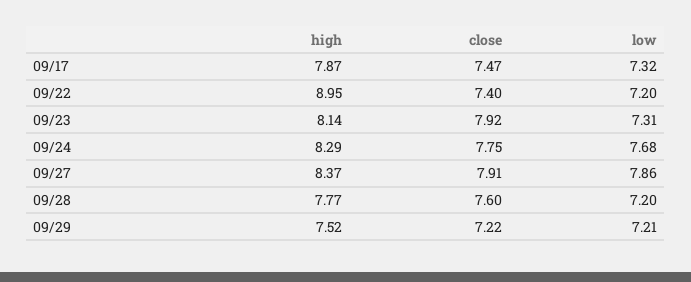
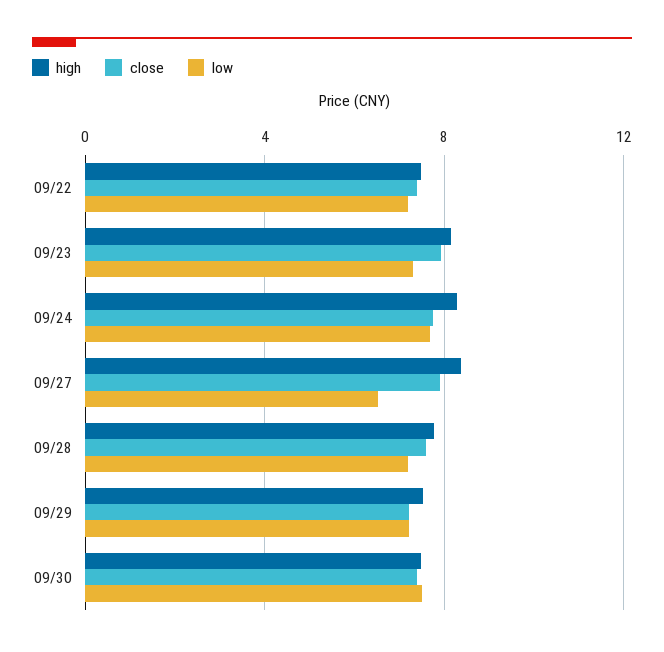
high, 09/17: 7.87 -> none
close, 09/17: 7.47 -> none
low, 09/17: 7.32 -> none
high, 09/22: 8.95 -> 7.5
low, 09/27: 7.86 -> 6.5
high, 09/30: none -> 7.5
close, 09/30: none -> 7.5
low, 09/30: none -> 7.5

